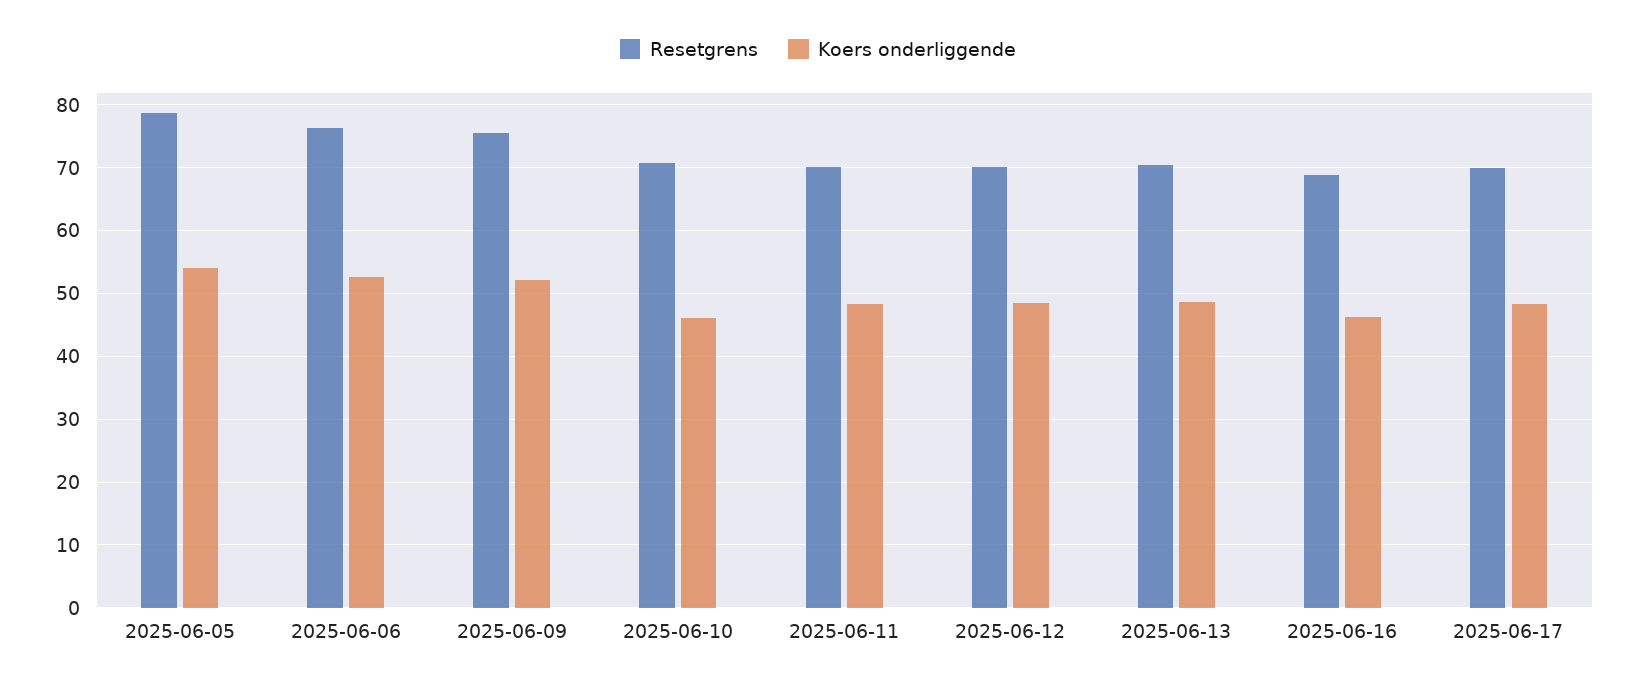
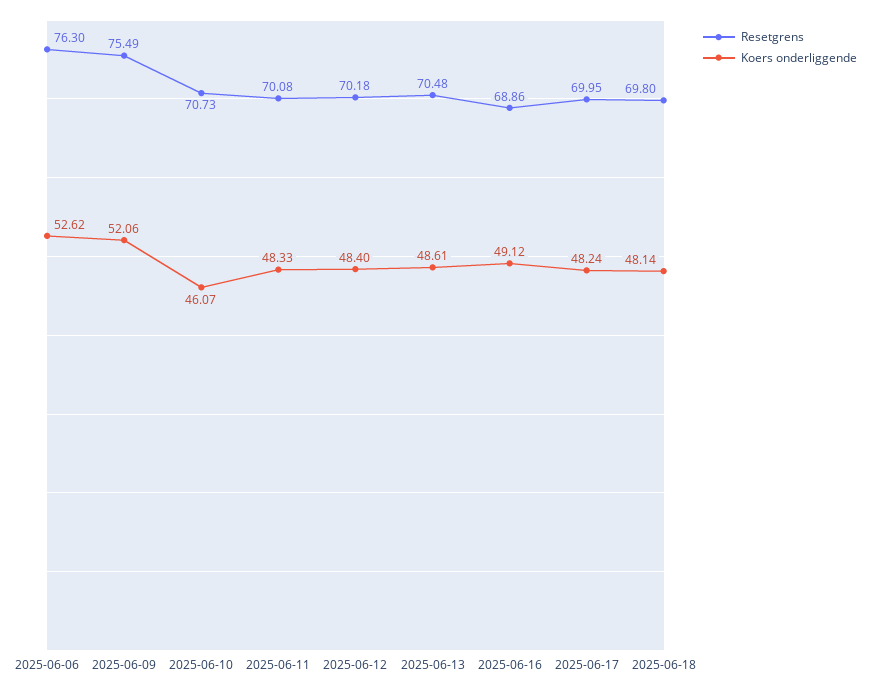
Resetgrens, 2025-06-05: 79 -> none
Koers onderliggende, 2025-06-05: 54 -> none
Koers onderliggende, 2025-06-16: 46 -> 49.12
Resetgrens, 2025-06-18: none -> 69.8
Koers onderliggende, 2025-06-18: none -> 48.14

